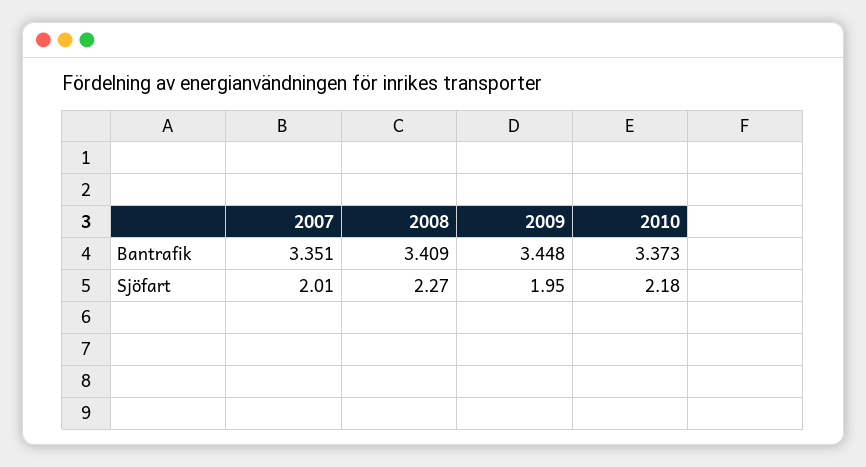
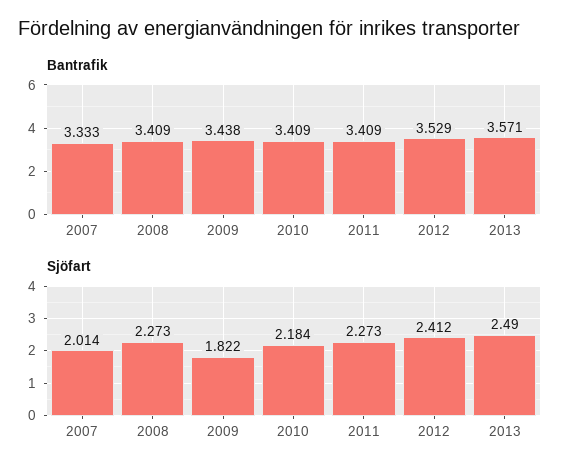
Bantrafik, 2007: 3.351 -> 3.333
Bantrafik, 2009: 3.448 -> 3.438
Bantrafik, 2010: 3.373 -> 3.409
Sjöfart, 2009: 1.95 -> 1.822
Bantrafik, 2011: none -> 3.409
Bantrafik, 2012: none -> 3.529
Bantrafik, 2013: none -> 3.571
Sjöfart, 2011: none -> 2.273
Sjöfart, 2012: none -> 2.412
Sjöfart, 2013: none -> 2.49

